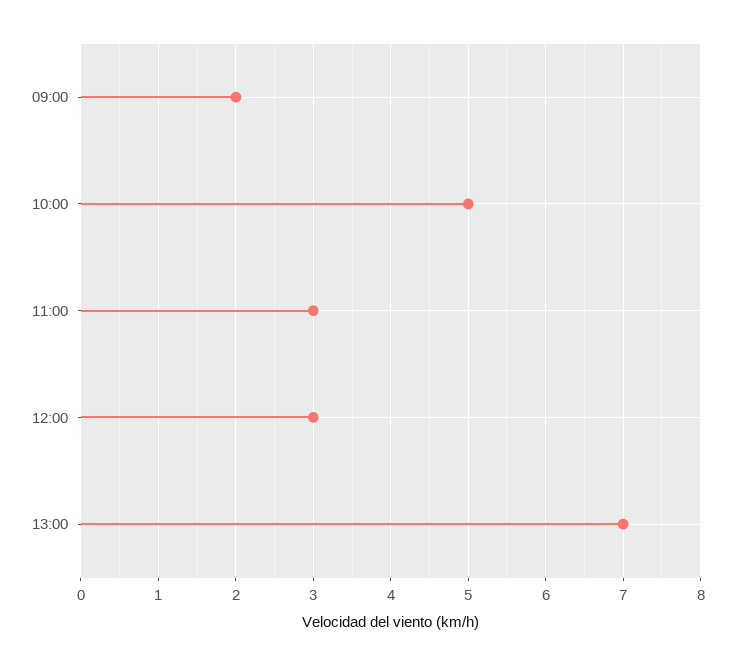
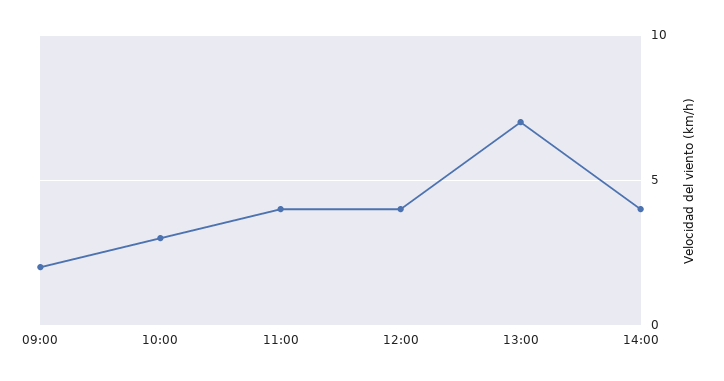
10:00: 5 -> 3
11:00: 3 -> 4
12:00: 3 -> 4
14:00: none -> 4

